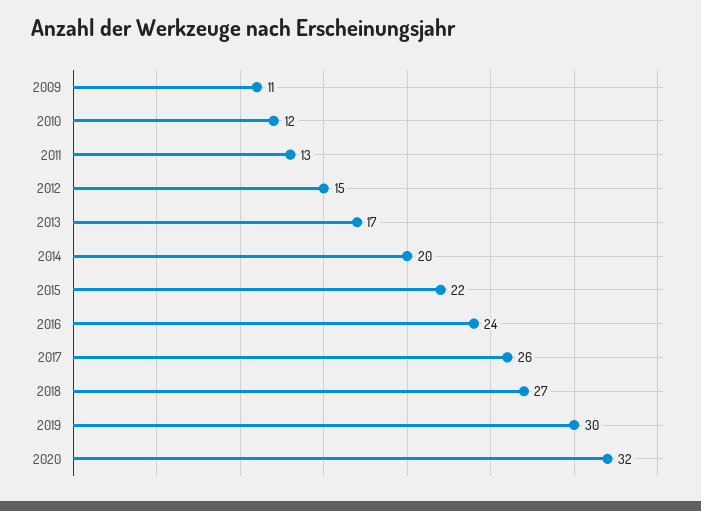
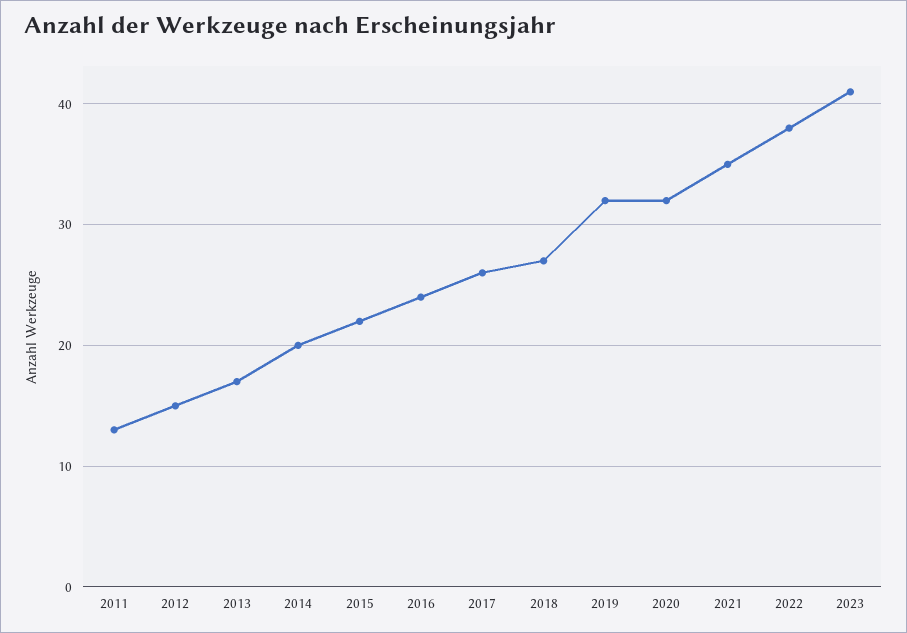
2009: 11 -> none
2010: 12 -> none
2019: 30 -> 32
2021: none -> 35
2022: none -> 38
2023: none -> 41

